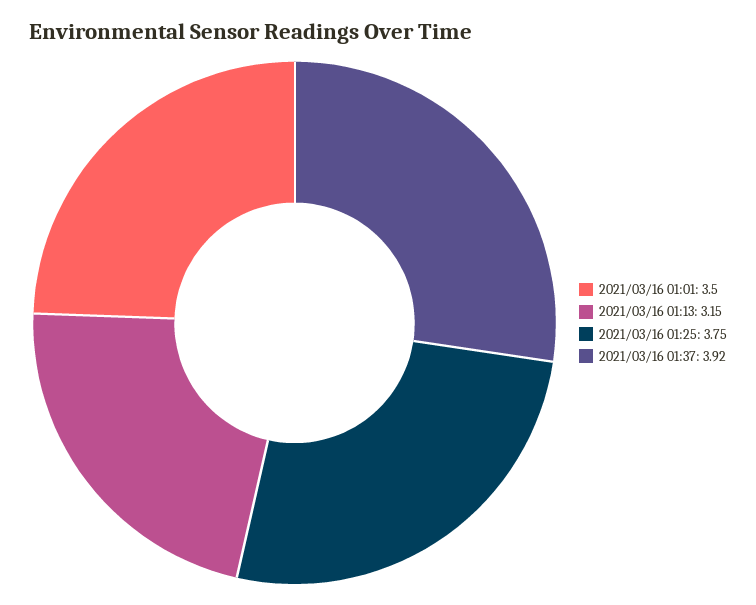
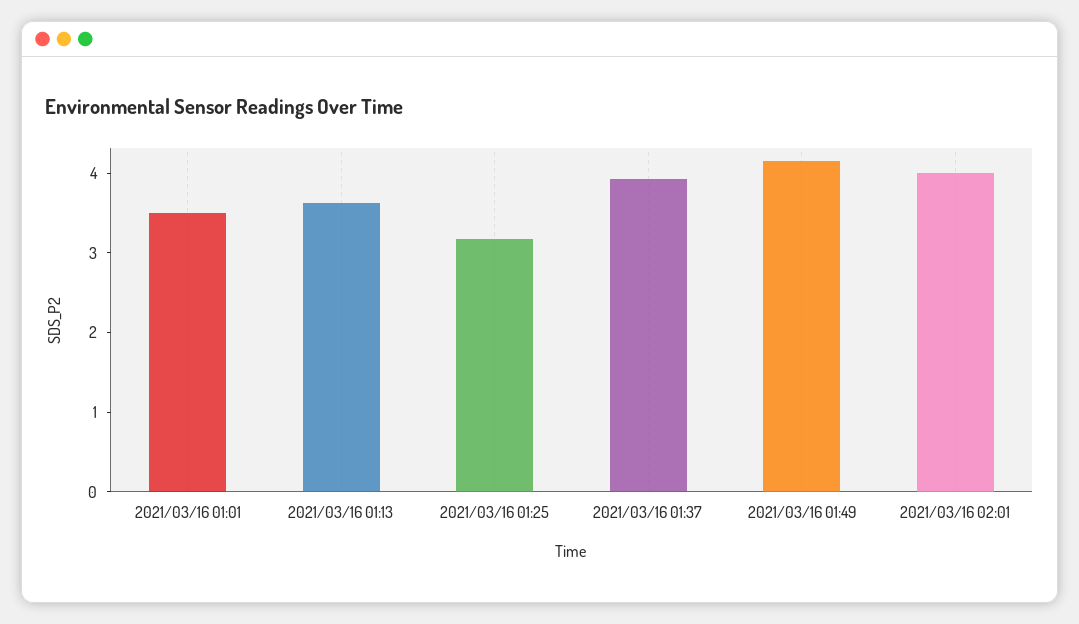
2021/03/16 01:13: 3.15 -> 3.6
2021/03/16 01:25: 3.75 -> 3.2
2021/03/16 01:49: none -> 4.2
2021/03/16 02:01: none -> 4

